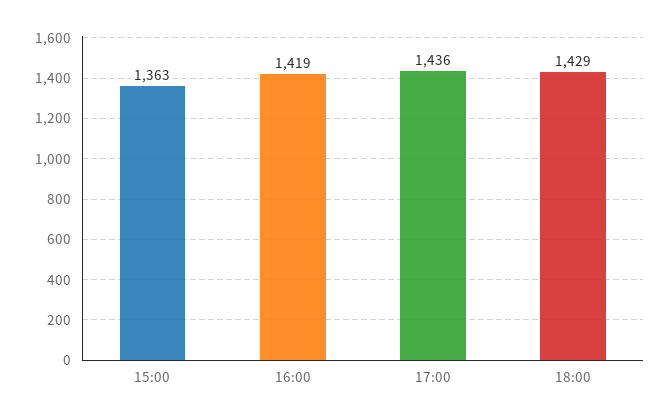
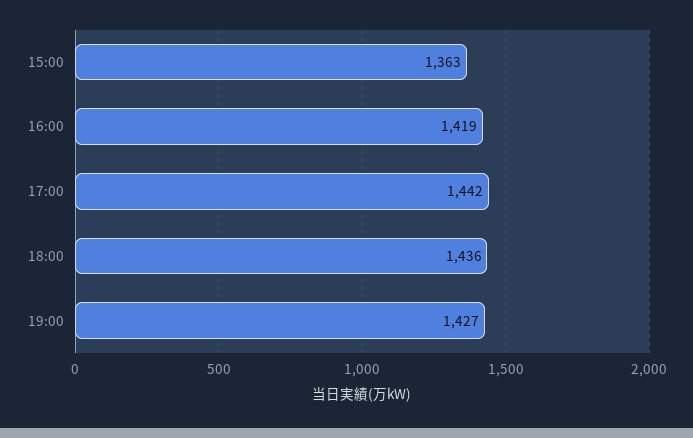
17:00: 1436 -> 1442
18:00: 1429 -> 1436
19:00: none -> 1427

